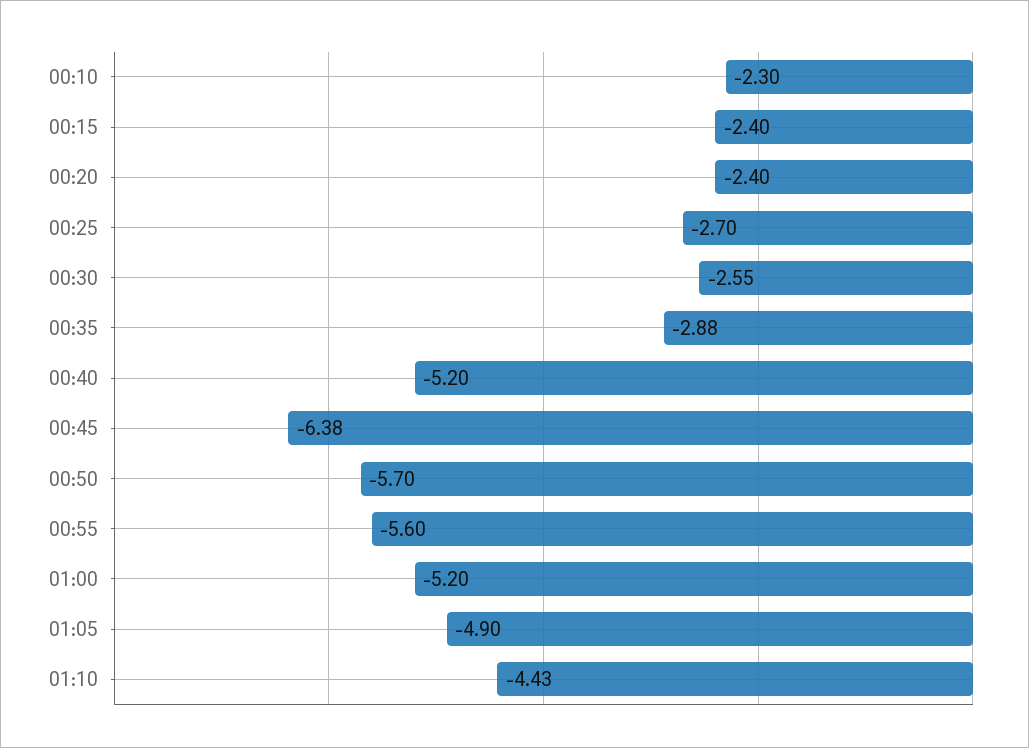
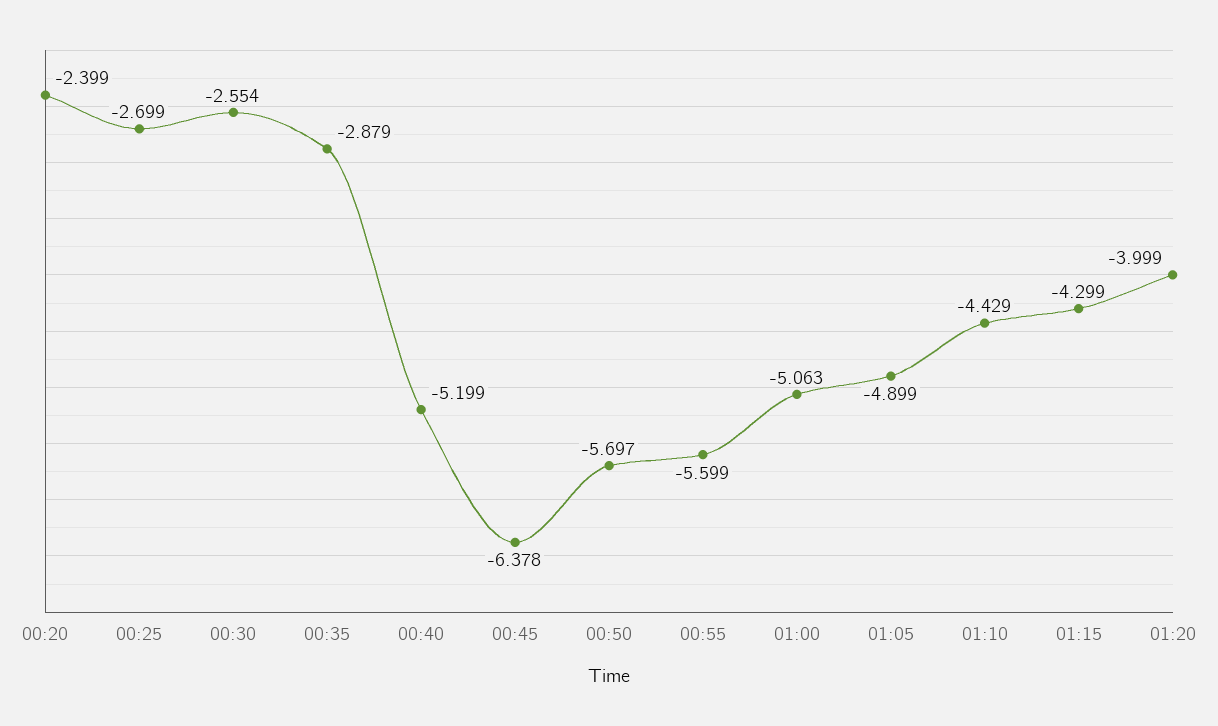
00:10: -2.3 -> none
00:15: -2.4 -> none
01:00: -5.2 -> -5.063
01:15: none -> -4.299
01:20: none -> -3.999

